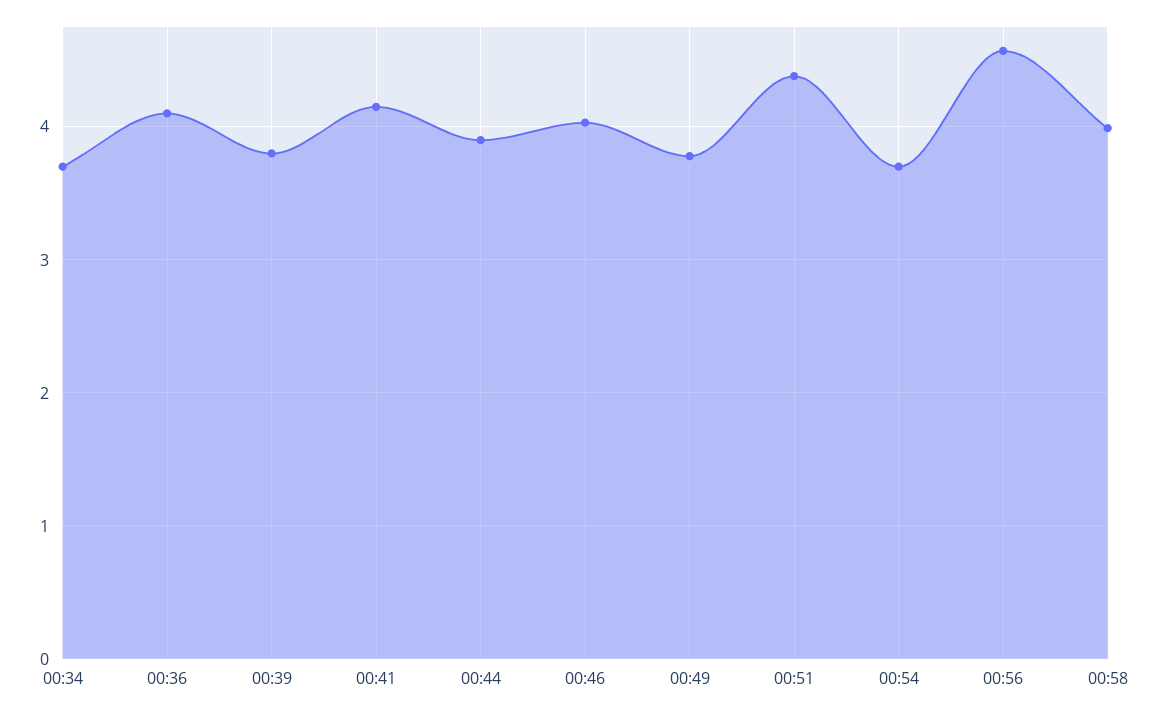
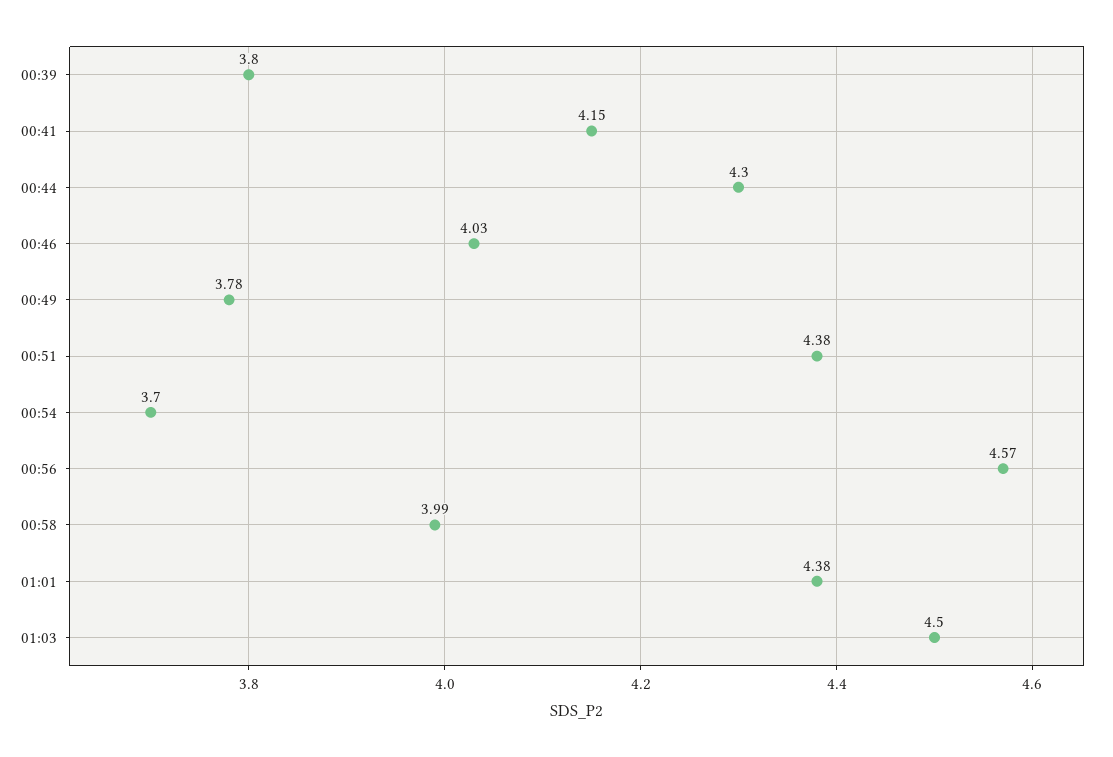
00:34: 3.7 -> none
00:36: 4.1 -> none
00:44: 3.9 -> 4.3
01:01: none -> 4.38
01:03: none -> 4.5

